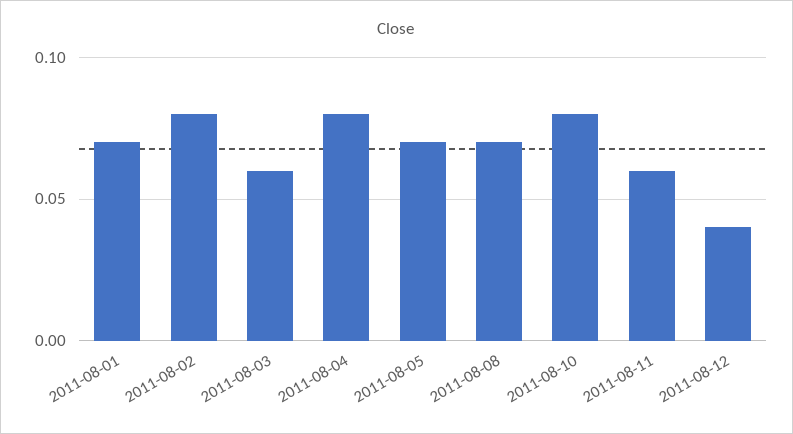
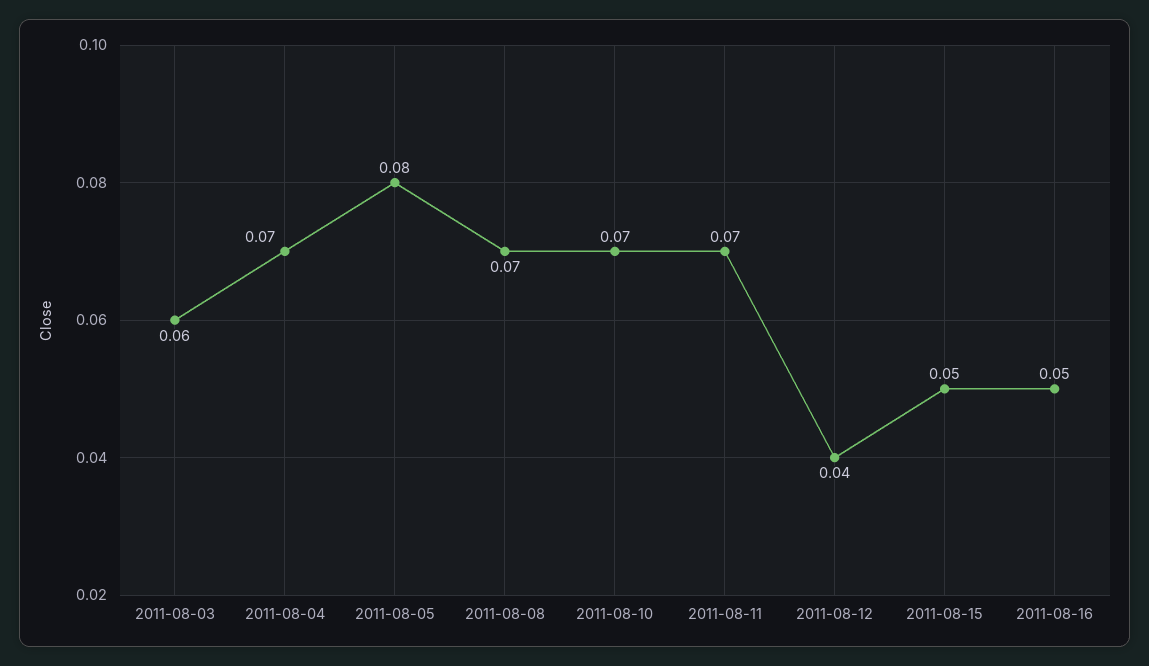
2011-08-01: 0.07 -> none
2011-08-02: 0.08 -> none
2011-08-04: 0.08 -> 0.07
2011-08-05: 0.07 -> 0.08
2011-08-10: 0.08 -> 0.07
2011-08-11: 0.06 -> 0.07
2011-08-15: none -> 0.05
2011-08-16: none -> 0.05

